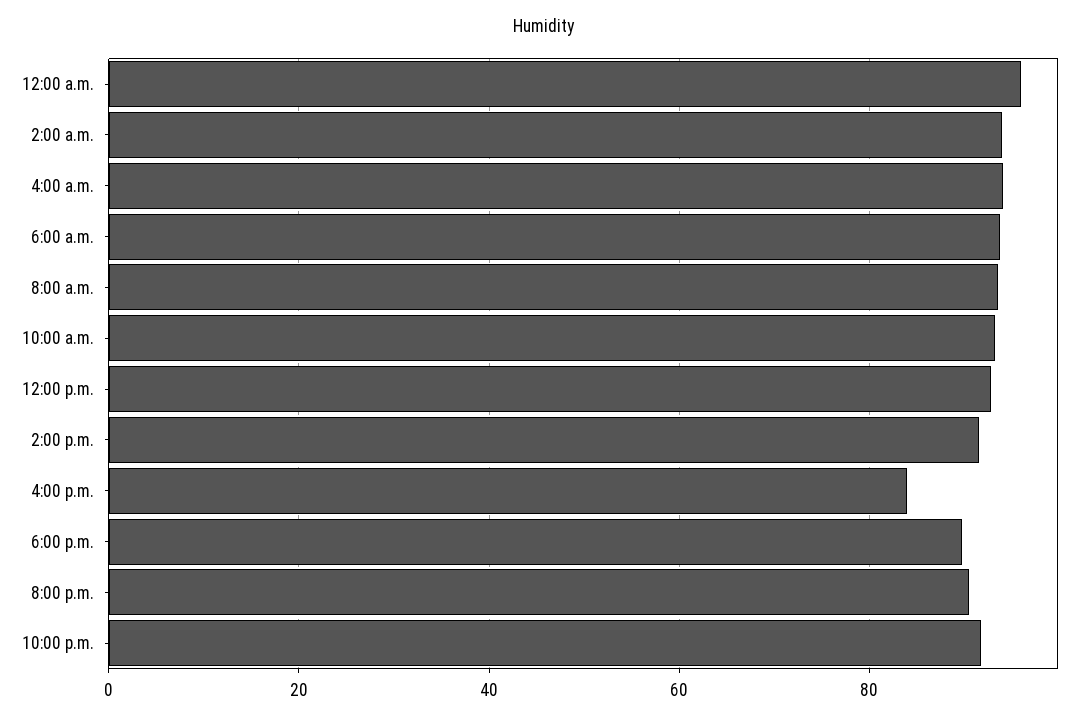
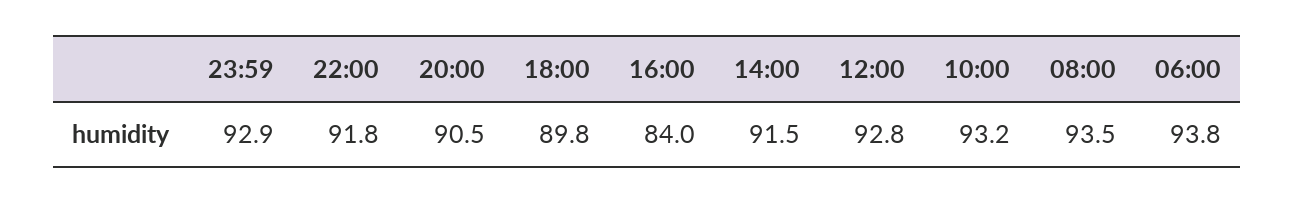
12:00 a.m.: 96 -> none
2:00 a.m.: 94 -> none
4:00 a.m.: 94 -> none
23:59: none -> 92.9

